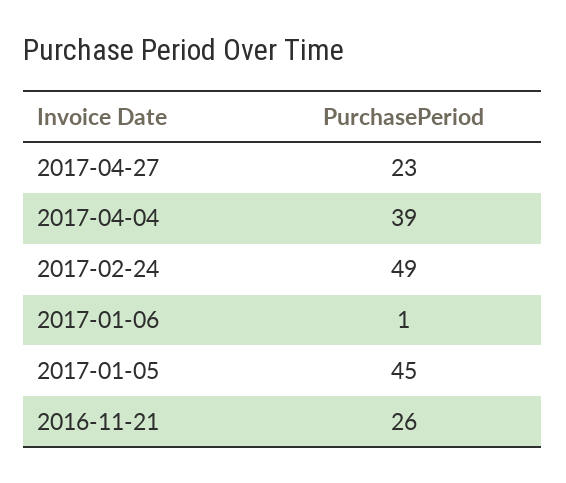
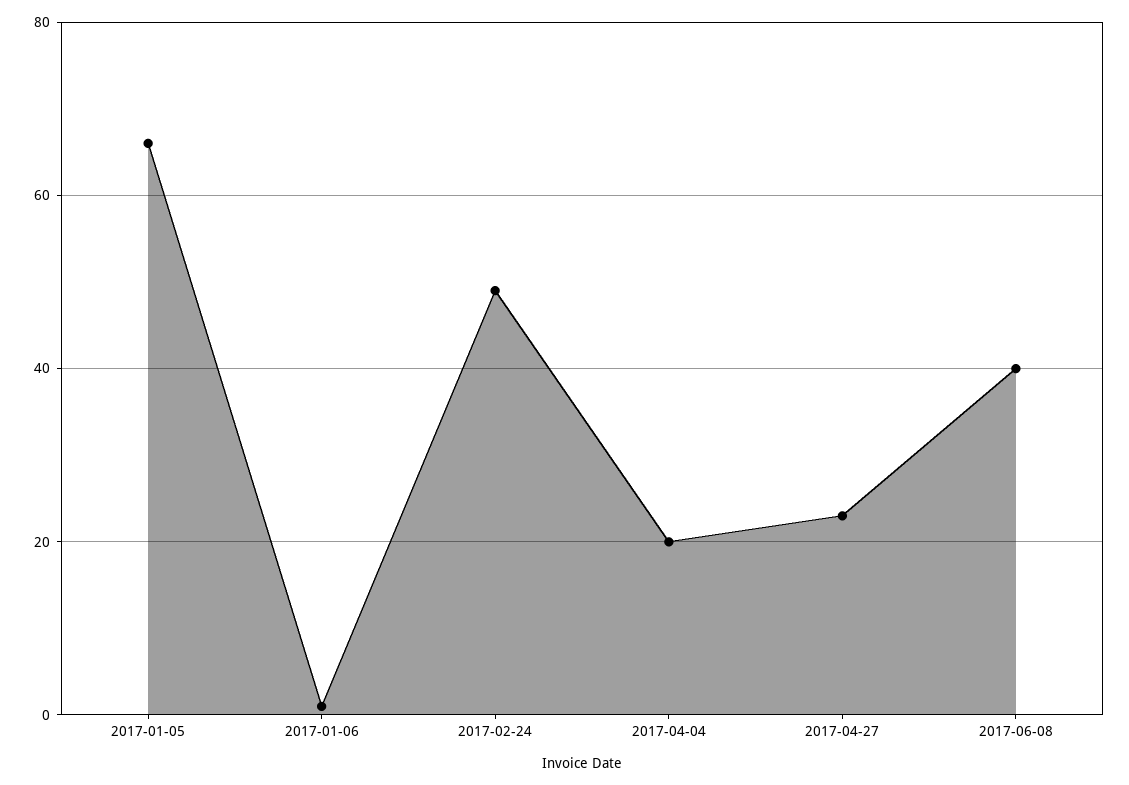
2017-04-04: 39 -> 20
2017-01-05: 45 -> 65
2016-11-21: 26 -> none
2017-06-08: none -> 40

